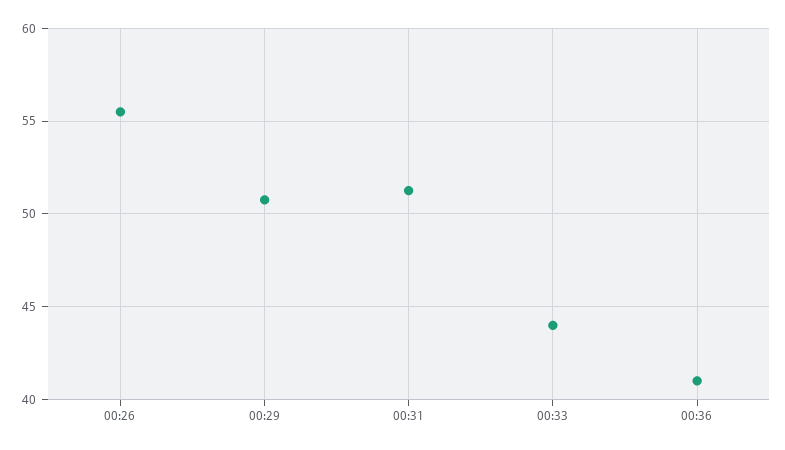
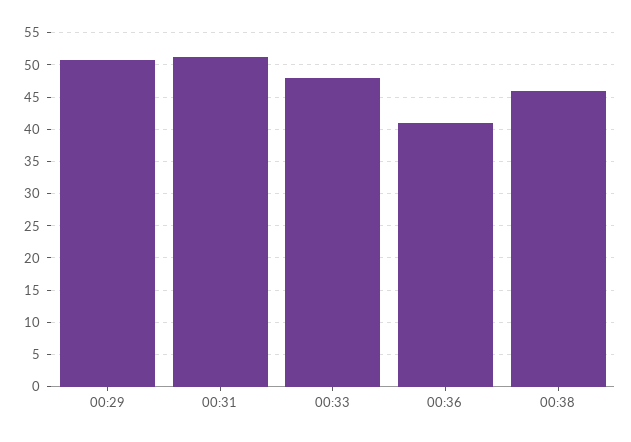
00:26: 55.5 -> none
00:33: 44 -> 48
00:38: none -> 46

